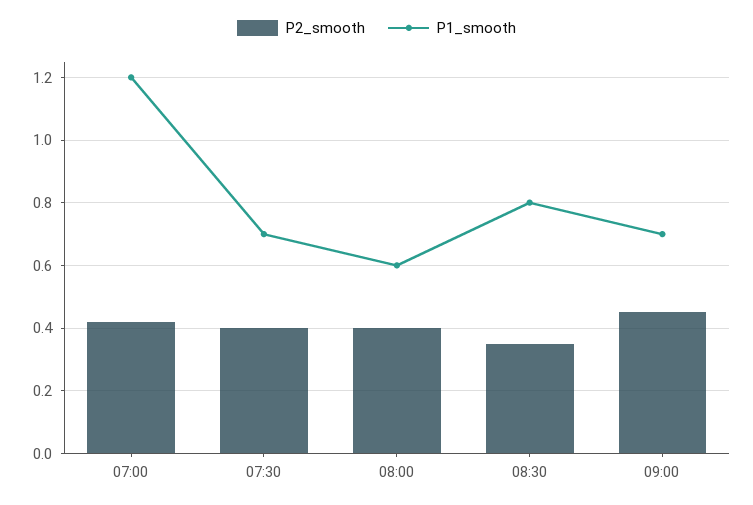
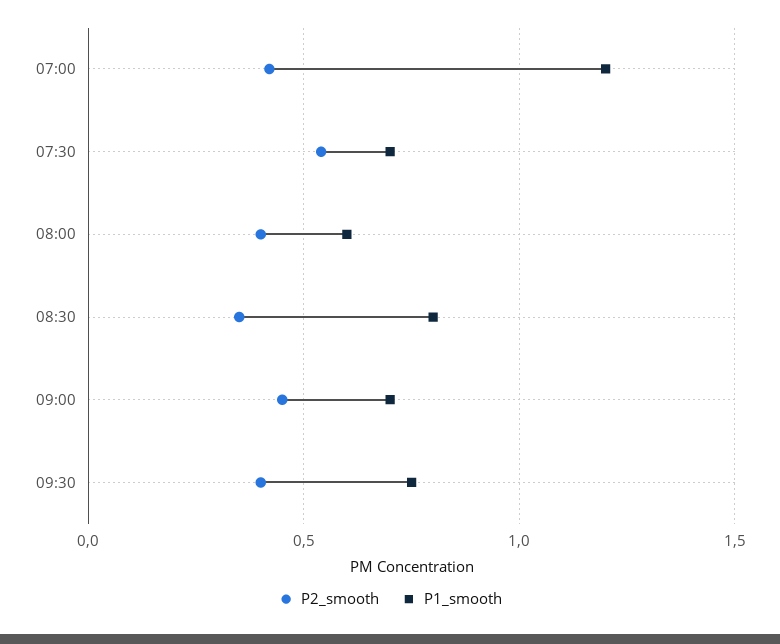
P2_smooth, 07:30: 0.4 -> 0.55
P2_smooth, 09:30: none -> 0.4
P1_smooth, 09:30: none -> 0.75

